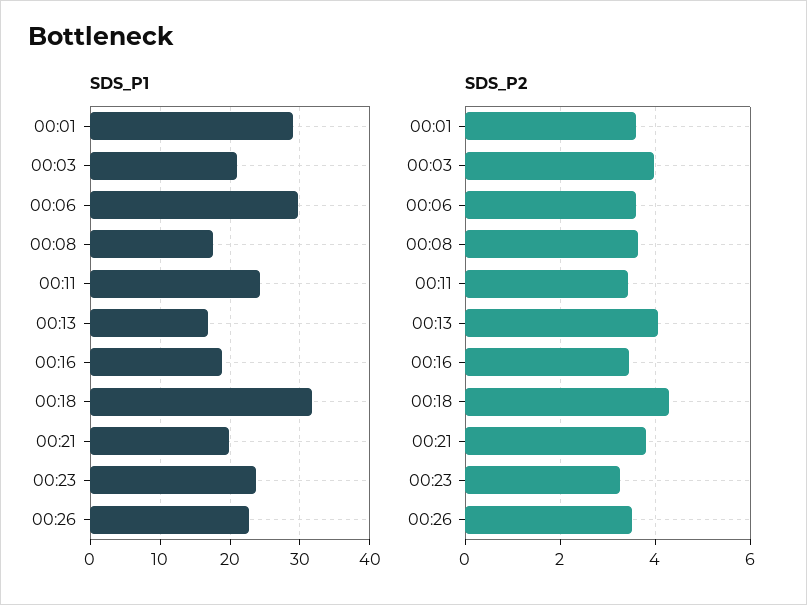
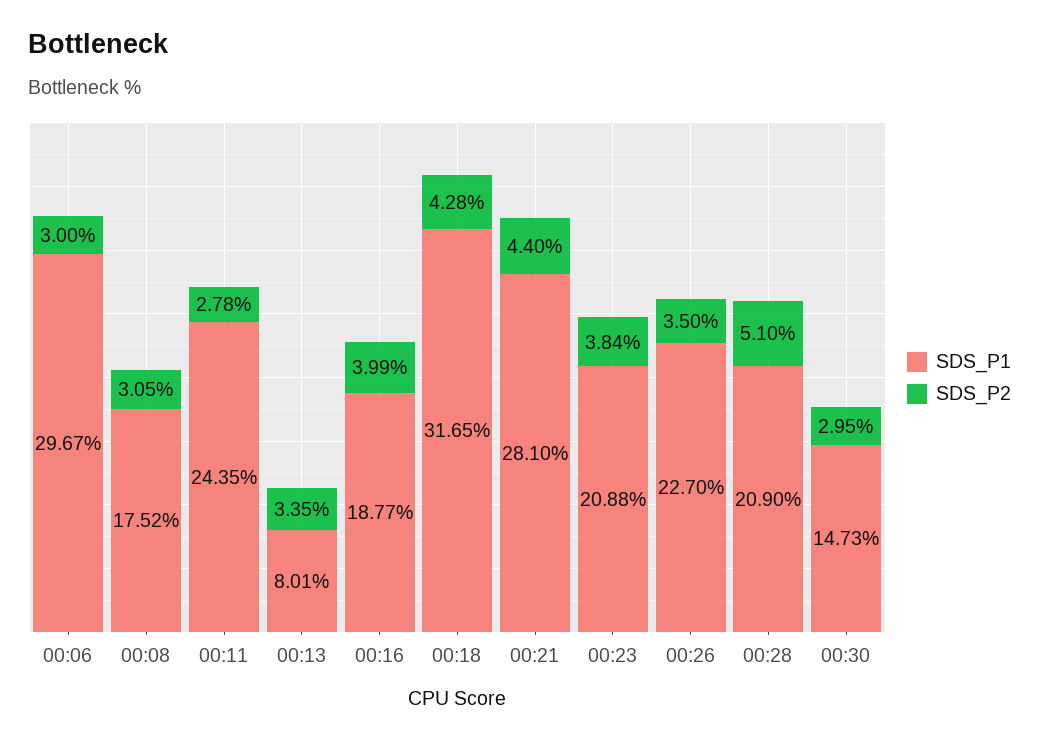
SDS_P1, 00:01: 29 -> none
SDS_P1, 00:03: 21 -> none
SDS_P1, 00:13: 17 -> 8.01
SDS_P1, 00:21: 20 -> 28.1
SDS_P1, 00:23: 24 -> 20.88
SDS_P2, 00:01: 3.6 -> none
SDS_P2, 00:03: 4 -> none
SDS_P2, 00:06: 3.6 -> 3
SDS_P2, 00:08: 3.6 -> 3.05
SDS_P2, 00:11: 3.4 -> 2.78
SDS_P2, 00:13: 4 -> 3.35
SDS_P2, 00:16: 3.4 -> 3.99
SDS_P2, 00:21: 3.8 -> 4.4
SDS_P2, 00:23: 3.2 -> 3.84
SDS_P1, 00:28: none -> 20.9
SDS_P2, 00:28: none -> 5.1
SDS_P1, 00:30: none -> 14.73
SDS_P2, 00:30: none -> 2.95

